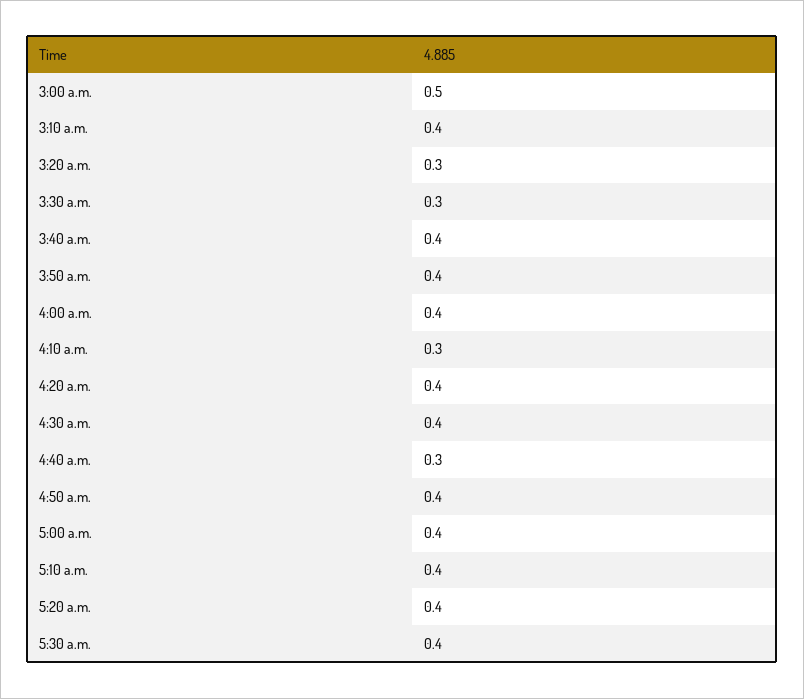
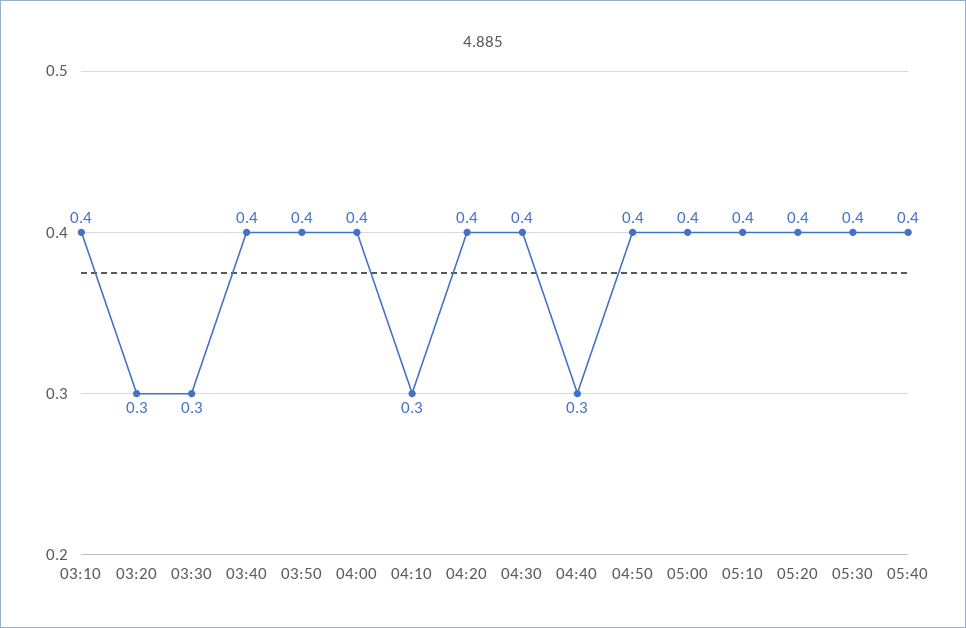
3:00 a.m.: 0.5 -> none
05:40: none -> 0.4

